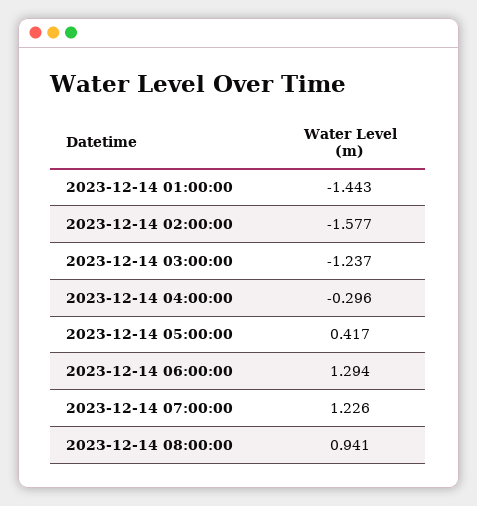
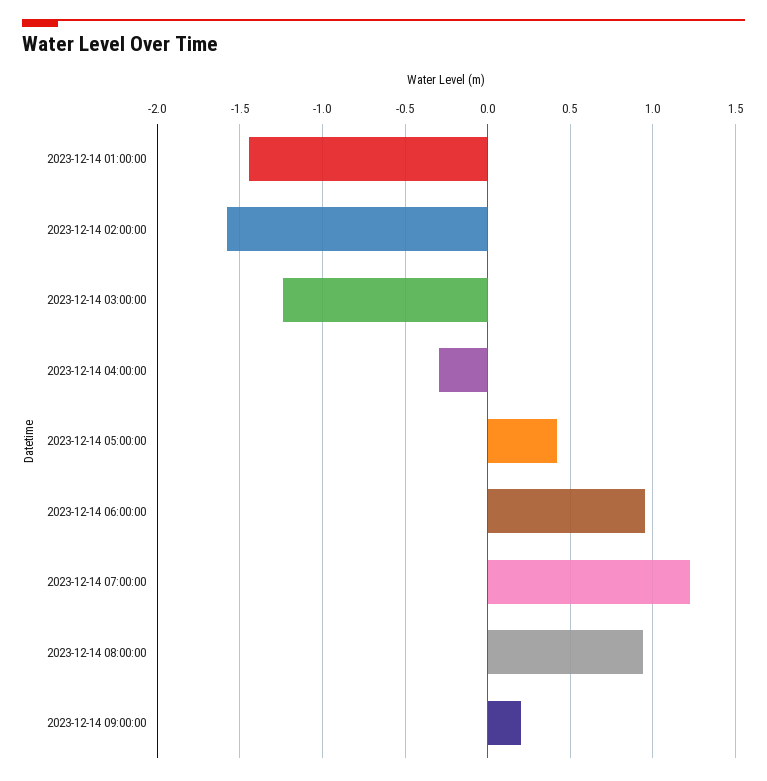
2023-12-14 06:00:00: 1.294 -> 0.95
2023-12-14 09:00:00: none -> 0.2

